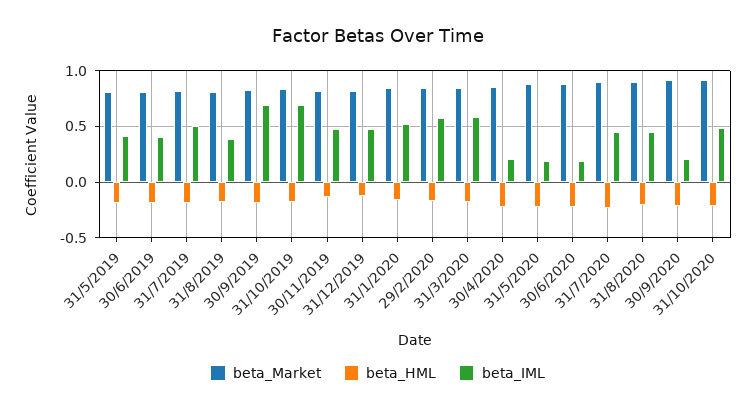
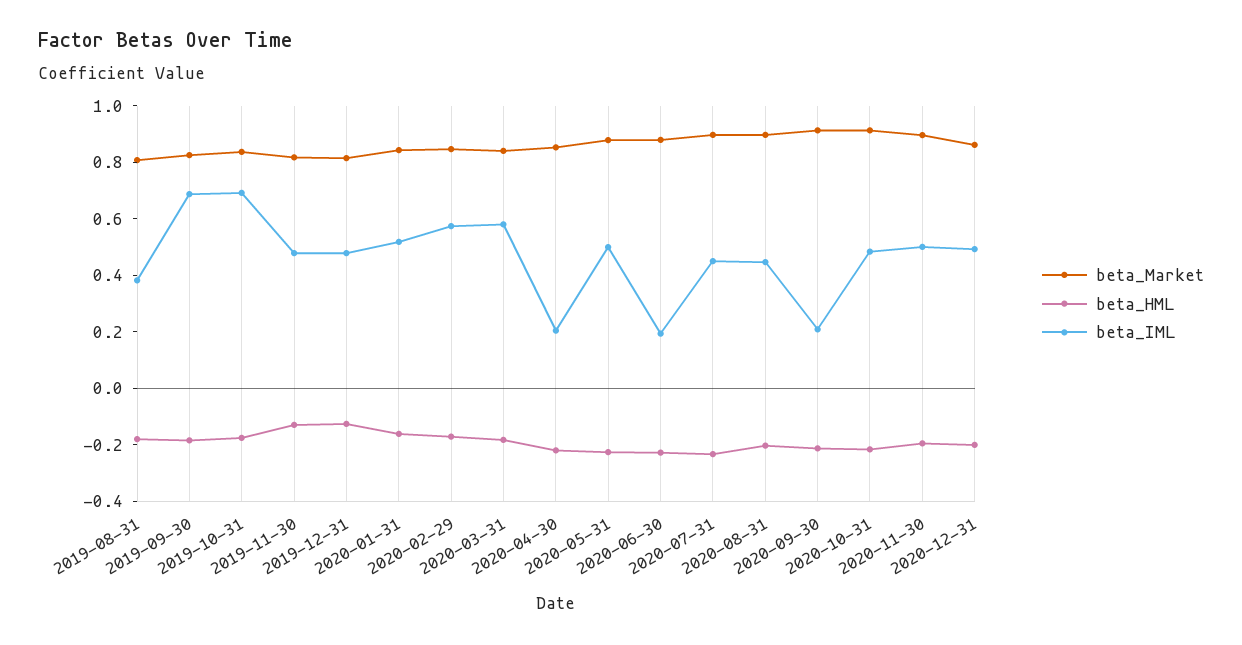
beta_Market, 31/5/2019: 0.8 -> none
beta_HML, 31/5/2019: -0.2 -> none
beta_IML, 31/5/2019: 0.4 -> none
beta_Market, 30/6/2019: 0.8 -> none
beta_HML, 30/6/2019: -0.2 -> none
beta_IML, 30/6/2019: 0.4 -> none
beta_Market, 31/7/2019: 0.8 -> none
beta_HML, 31/7/2019: -0.2 -> none
beta_IML, 31/7/2019: 0.5 -> none
beta_IML, 31/5/2020: 0.2 -> 0.5
beta_Market, 2020-11-30: none -> 0.9
beta_HML, 2020-11-30: none -> -0.2
beta_IML, 2020-11-30: none -> 0.5
beta_Market, 2020-12-31: none -> 0.85
beta_HML, 2020-12-31: none -> -0.2
beta_IML, 2020-12-31: none -> 0.5

